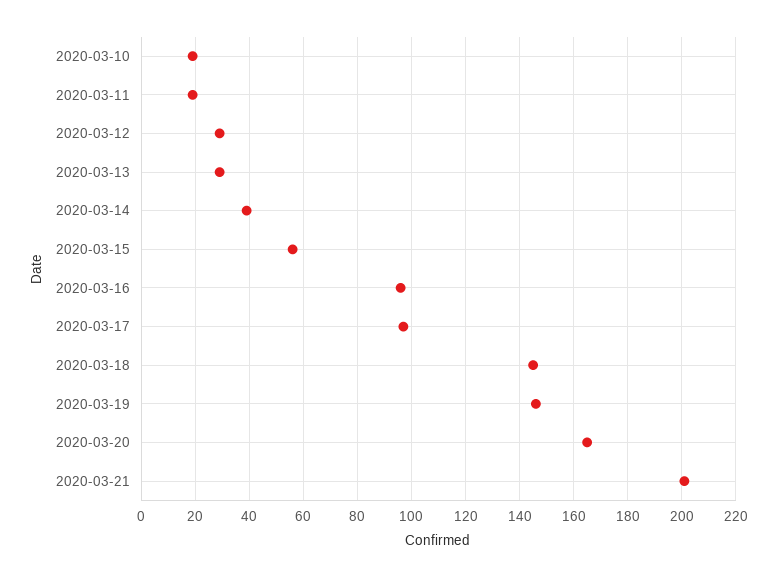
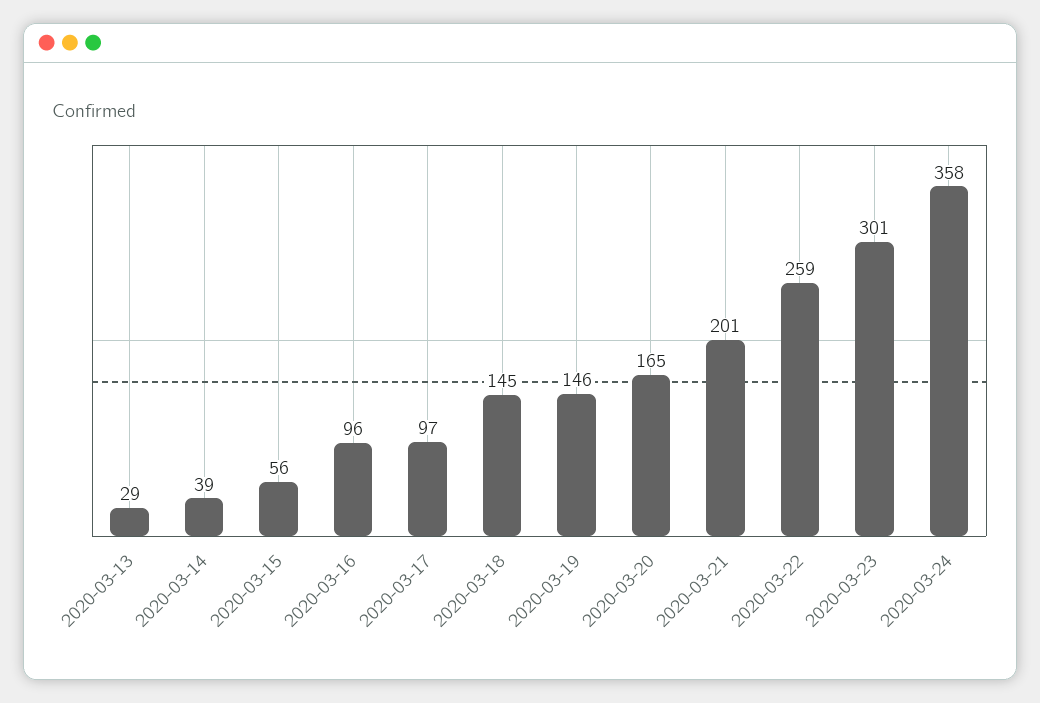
2020-03-10: 20 -> none
2020-03-11: 20 -> none
2020-03-12: 30 -> none
2020-03-22: none -> 259
2020-03-23: none -> 301
2020-03-24: none -> 358

